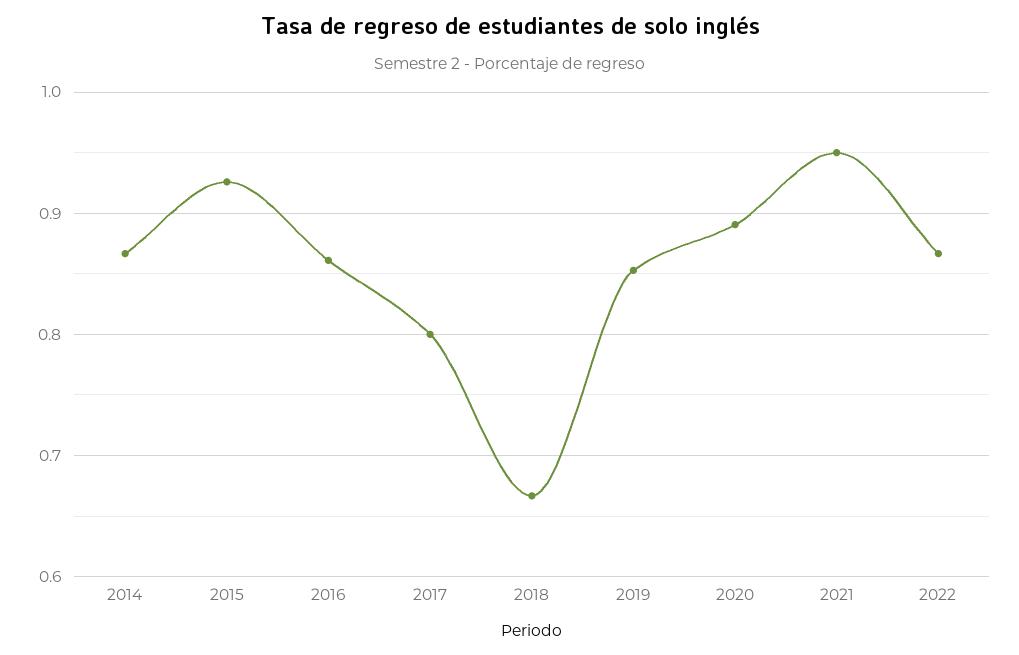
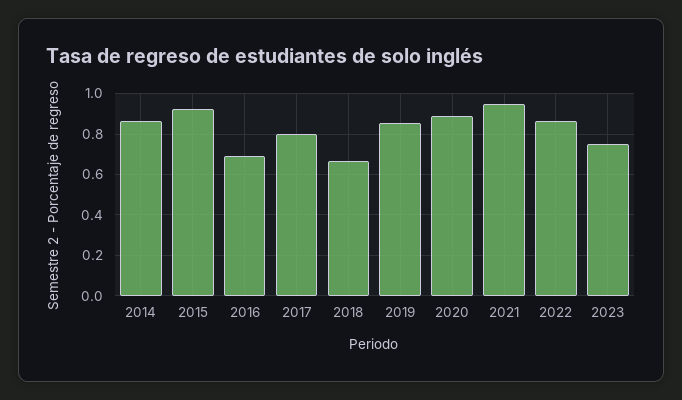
2016: 0.86 -> 0.7
2023: none -> 0.75

